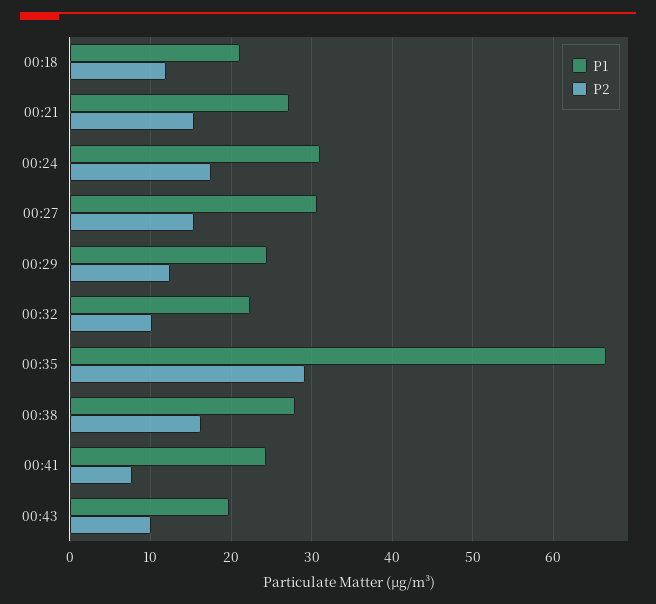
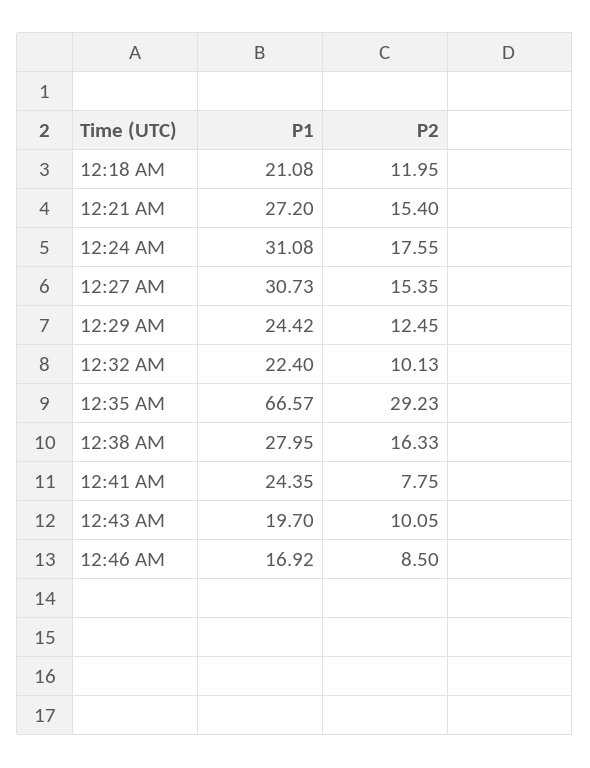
P1, 12:46 AM: none -> 16.92
P2, 12:46 AM: none -> 8.5

